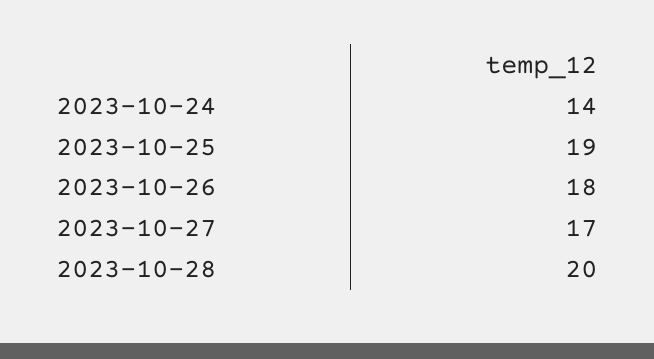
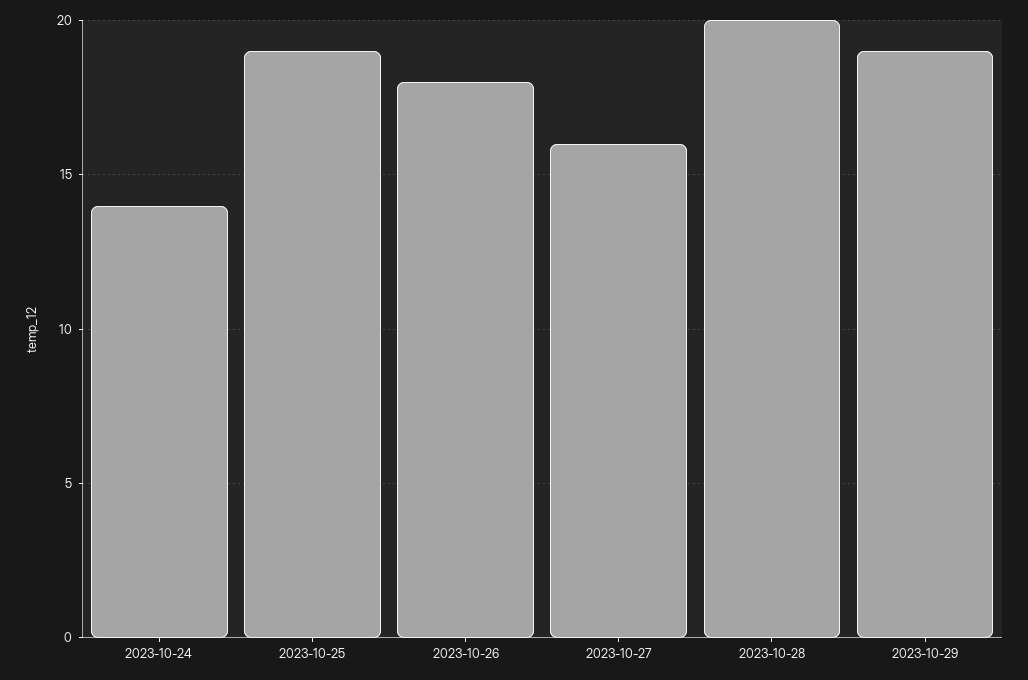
2023-10-27: 17 -> 16
2023-10-29: none -> 19

